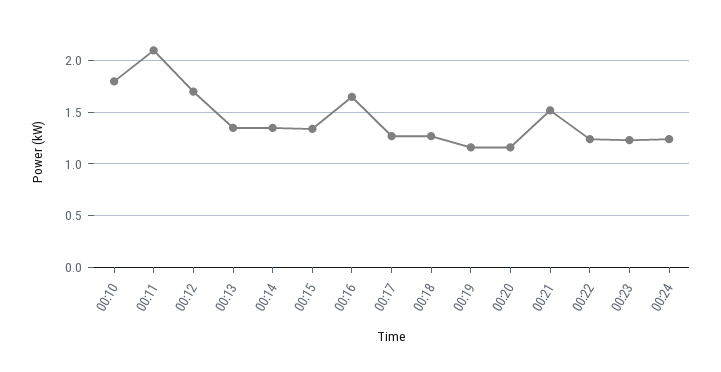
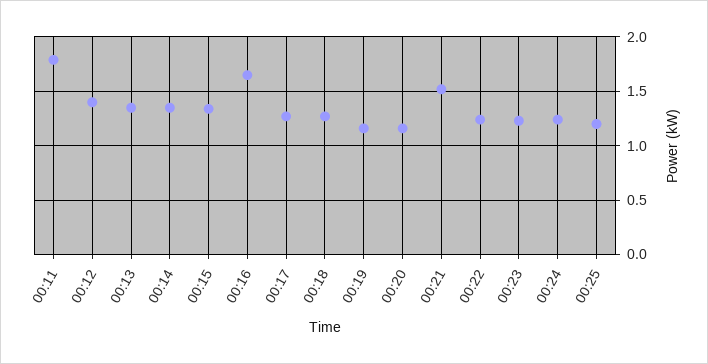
00:10: 1.8 -> none
00:11: 2.1 -> 1.8
00:12: 1.7 -> 1.4
00:25: none -> 1.2

